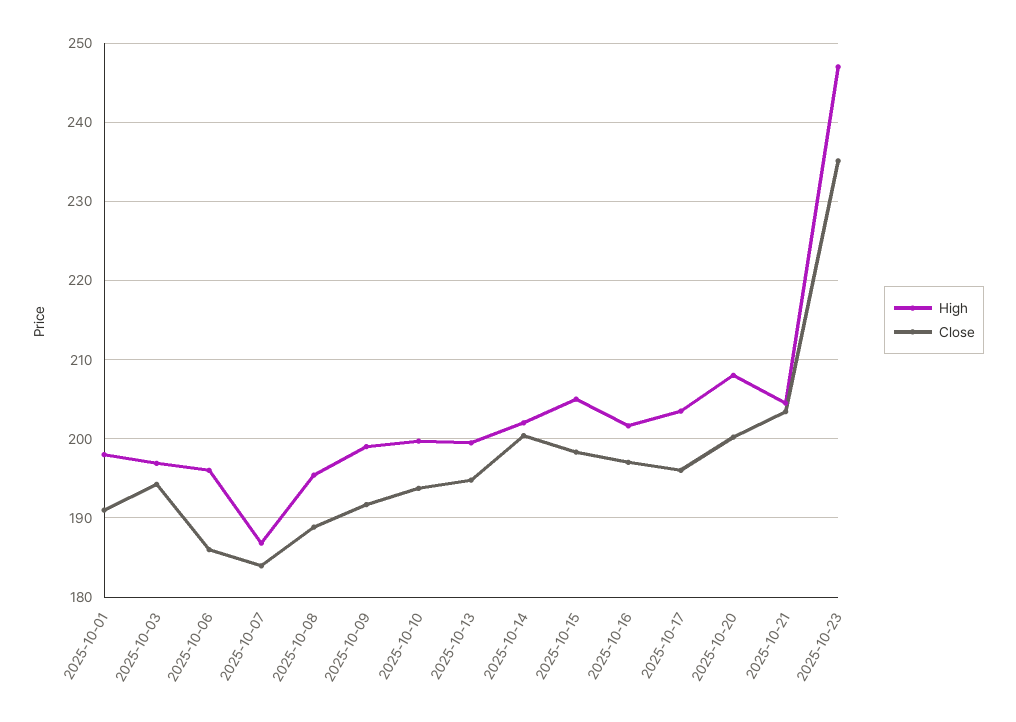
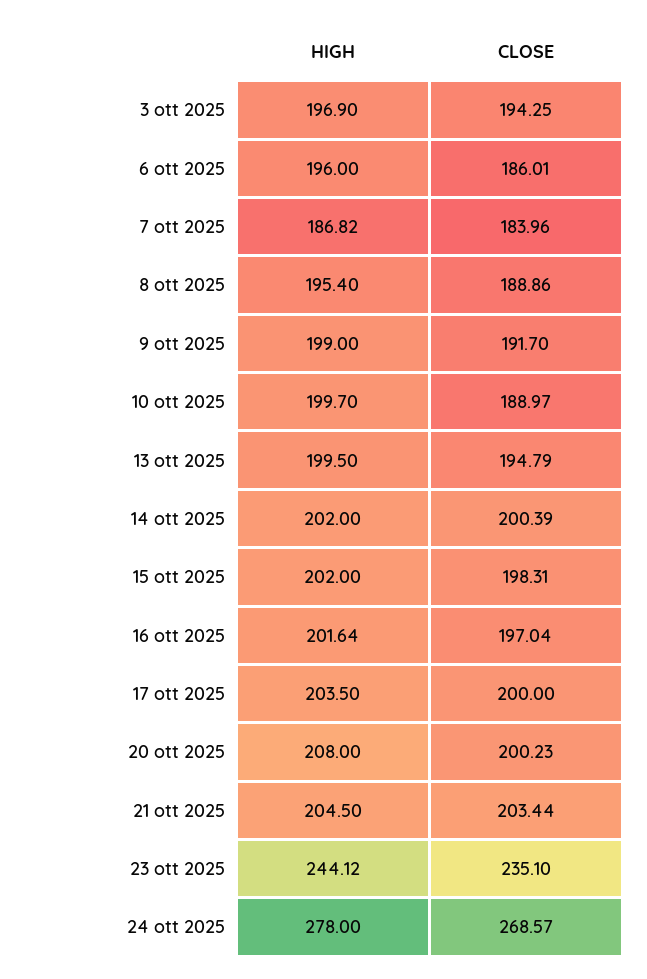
High, 2025-10-01: 198 -> none
Close, 2025-10-01: 191 -> none
Close, 2025-10-10: 194 -> 188.97
High, 2025-10-15: 205 -> 202
Close, 2025-10-17: 196 -> 200
High, 2025-10-23: 247 -> 244.12
High, 24 ott 2025: none -> 278
Close, 24 ott 2025: none -> 268.57

